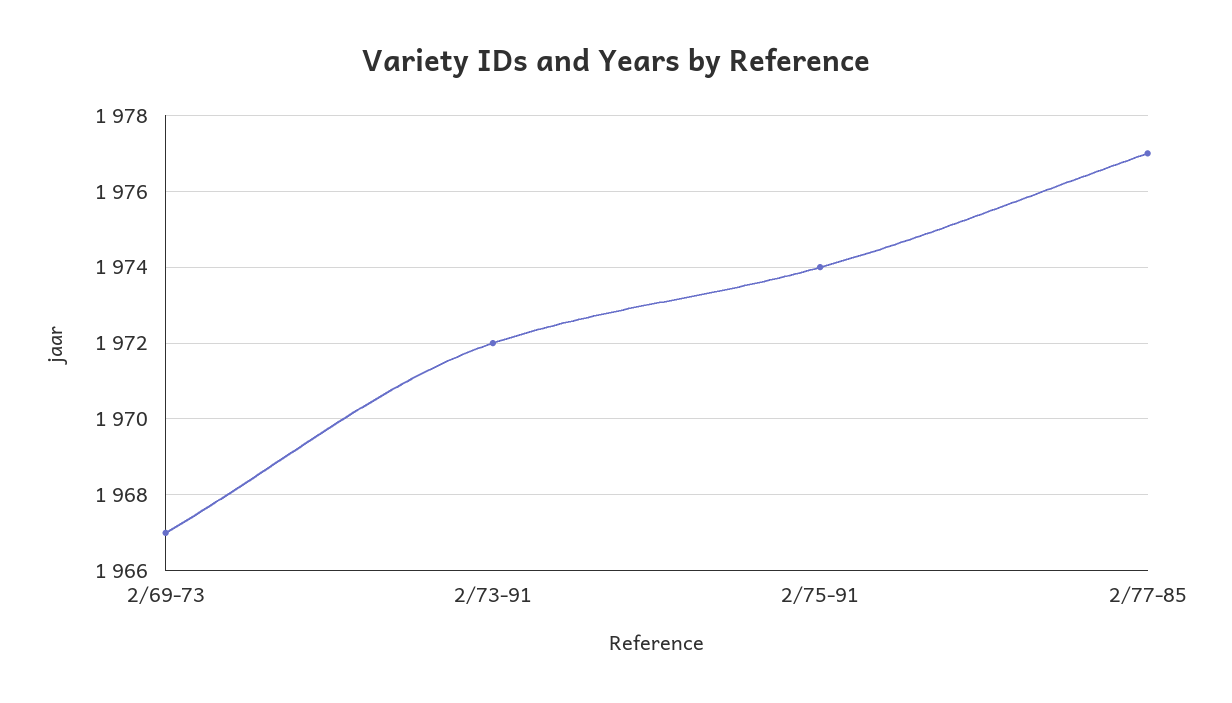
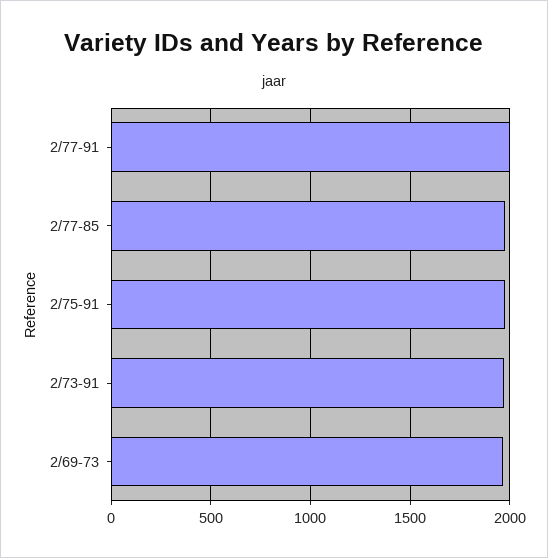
2/77-91: none -> 2000

